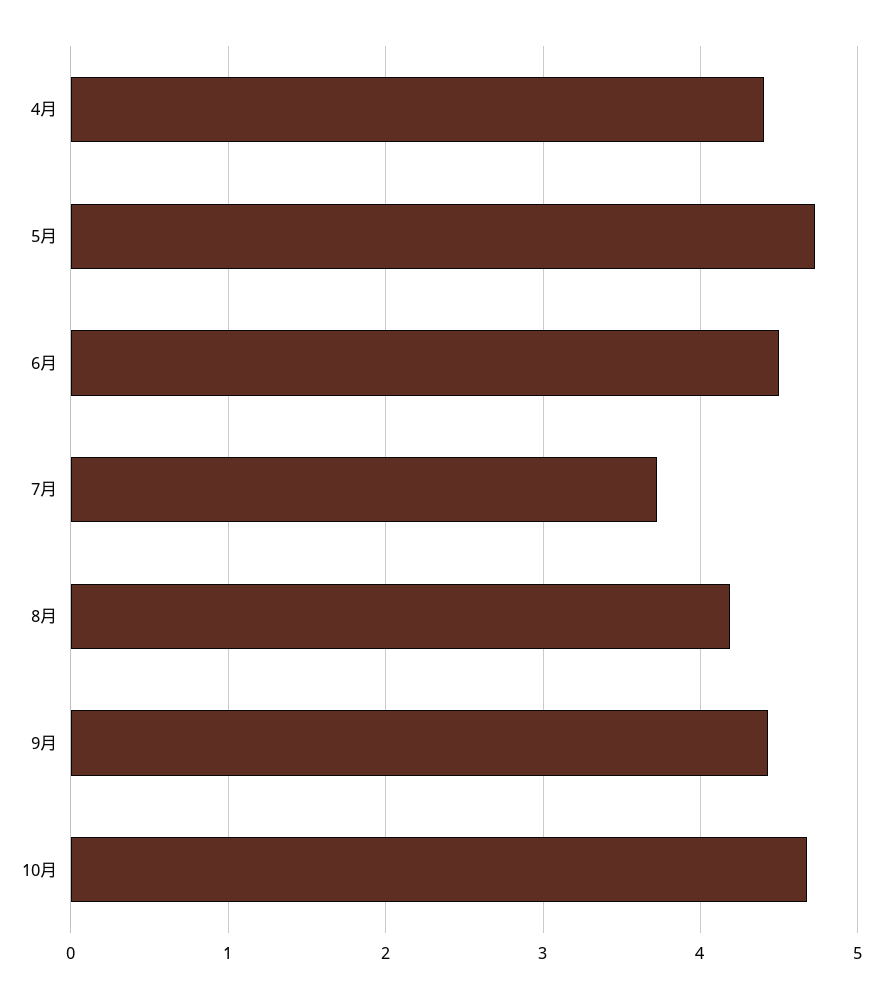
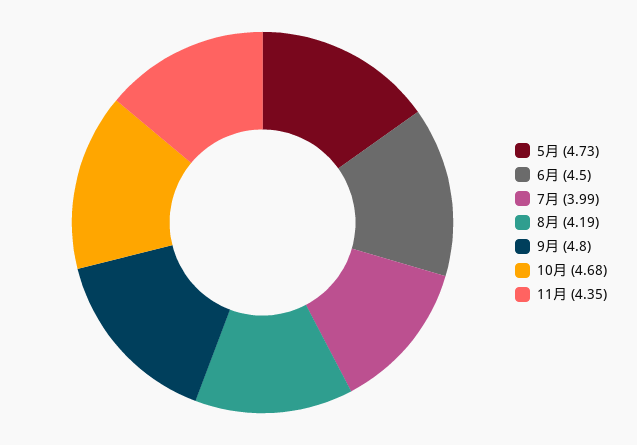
4月: 4.4 -> none
7月: 3.7 -> 3.99
9月: 4.4 -> 4.8
11月: none -> 4.35

